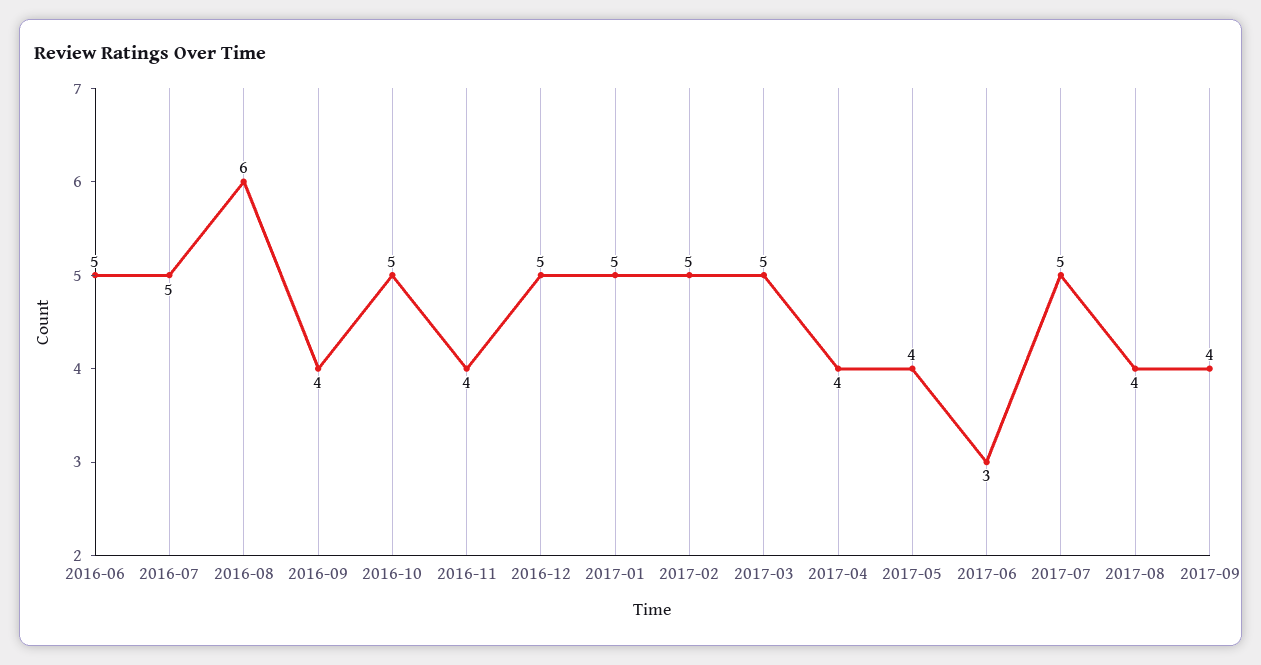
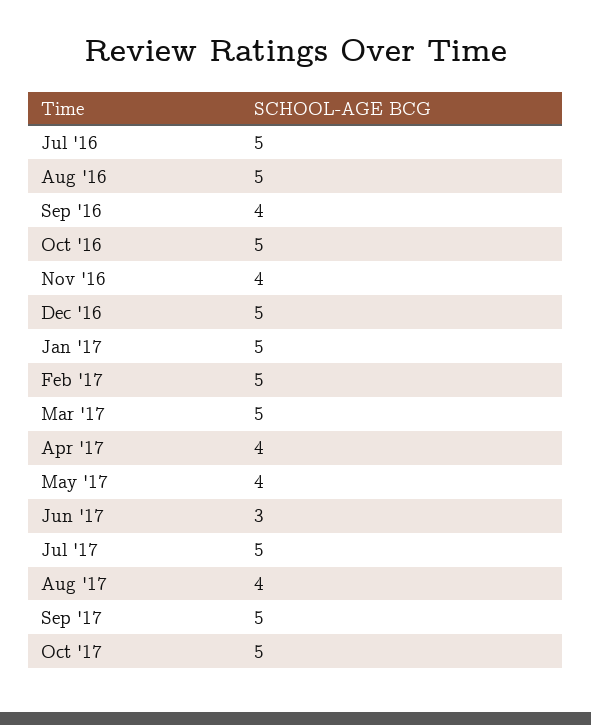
2016-06: 5 -> none
2016-08: 6 -> 5
2017-09: 4 -> 5
Oct '17: none -> 5

